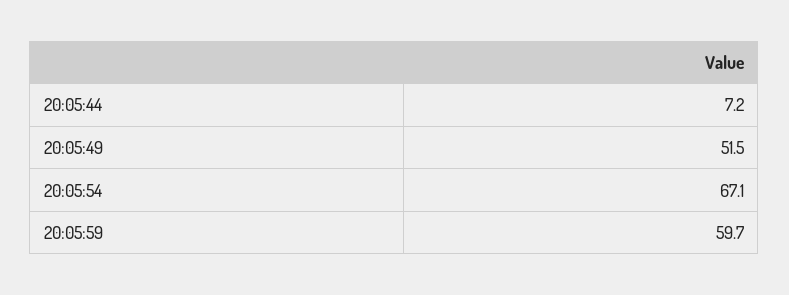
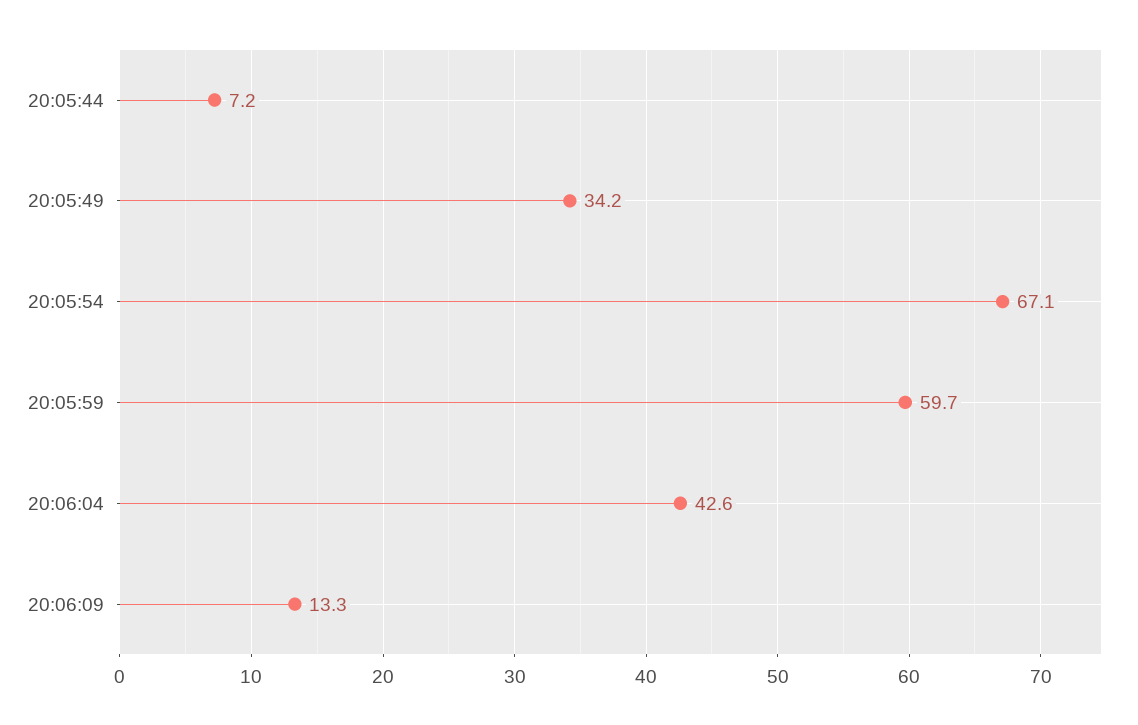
20:05:49: 51.5 -> 34.2
20:06:04: none -> 42.6
20:06:09: none -> 13.3

